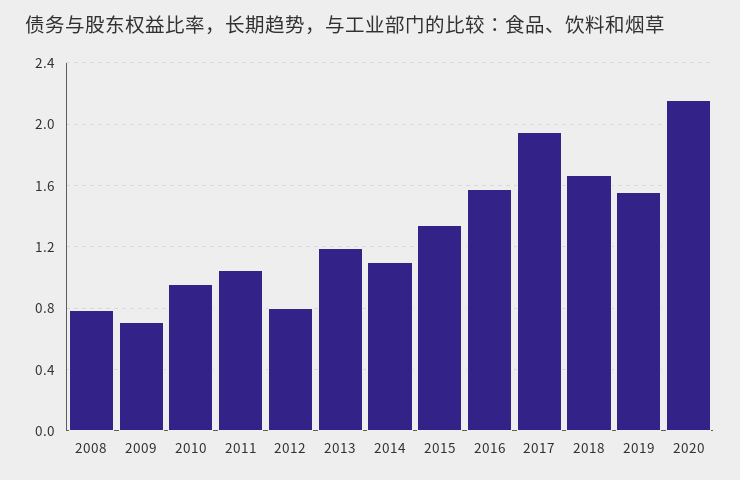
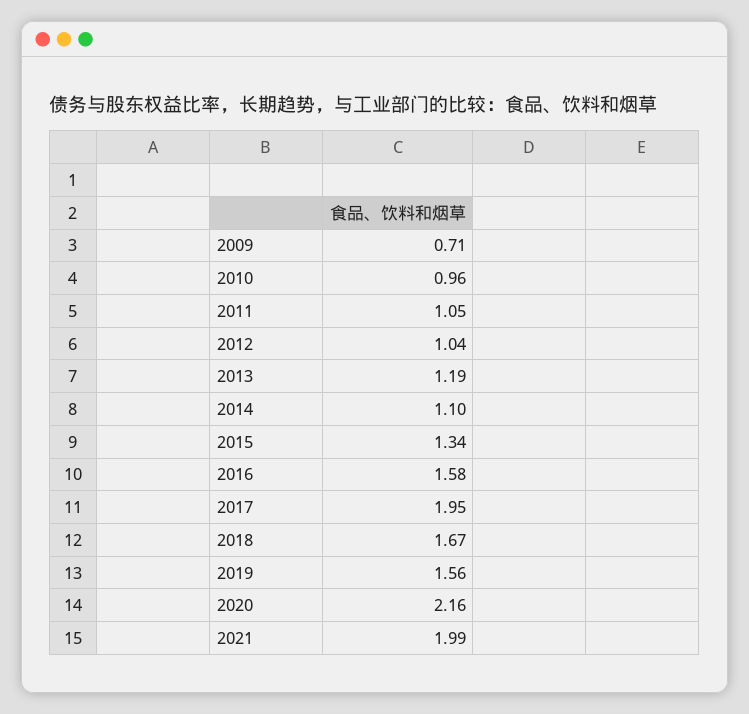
2008: 0.8 -> none
2012: 0.8 -> 1.04
2021: none -> 1.99

